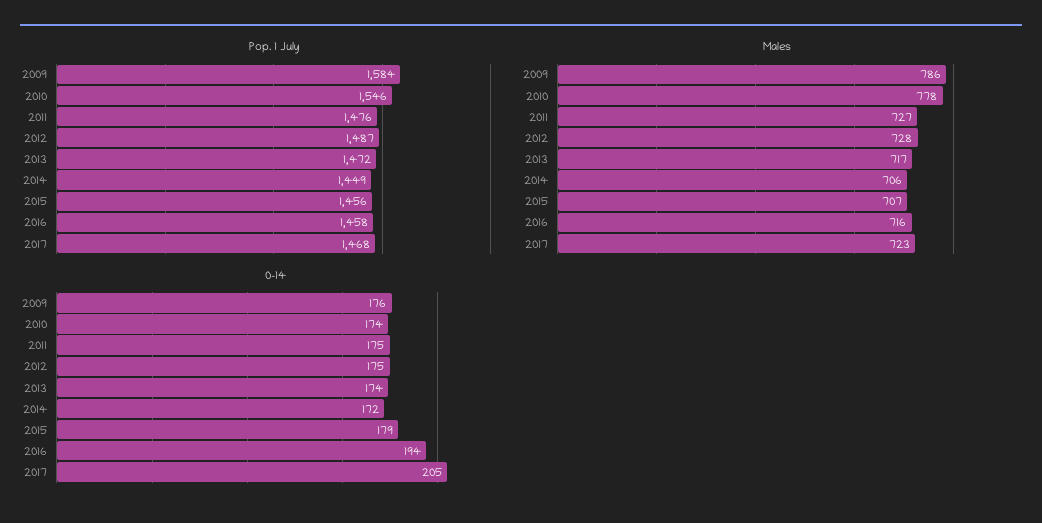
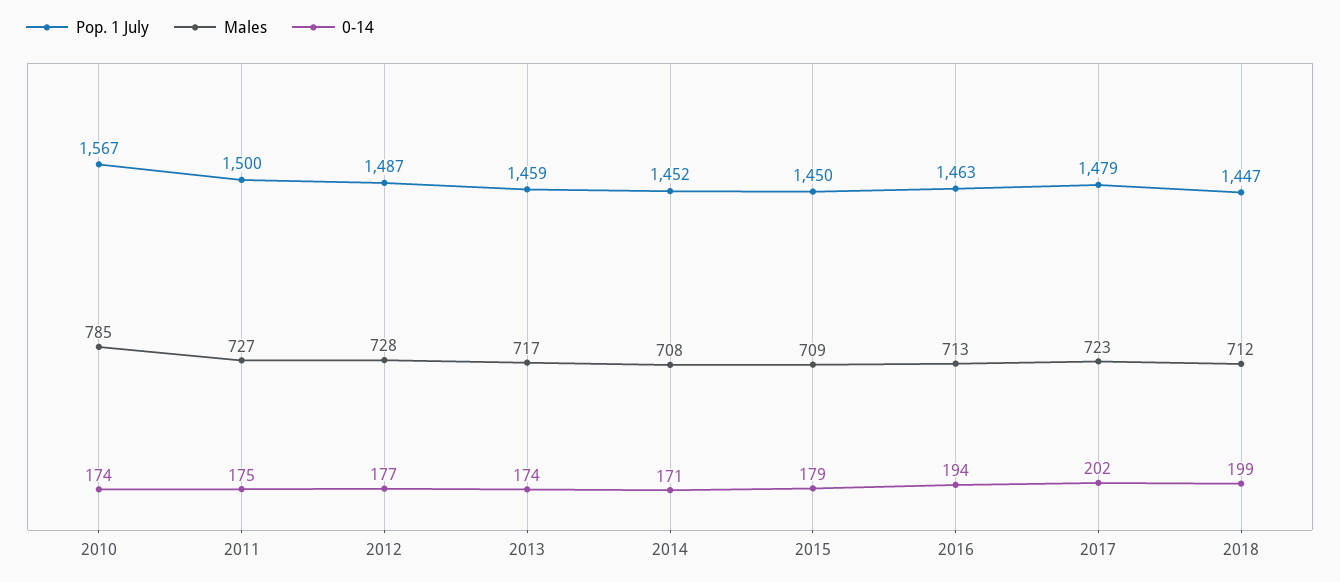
Pop. 1 July, 2009: 1584 -> none
Pop. 1 July, 2010: 1546 -> 1567
Pop. 1 July, 2011: 1476 -> 1500
Pop. 1 July, 2013: 1472 -> 1459
Pop. 1 July, 2014: 1449 -> 1452
Pop. 1 July, 2015: 1456 -> 1450
Pop. 1 July, 2016: 1458 -> 1463
Pop. 1 July, 2017: 1468 -> 1479
Males, 2009: 786 -> none
Males, 2010: 778 -> 785
Males, 2014: 706 -> 708
Males, 2015: 707 -> 709
Males, 2016: 716 -> 713
0-14, 2009: 176 -> none
0-14, 2012: 175 -> 177
0-14, 2014: 172 -> 171
0-14, 2017: 205 -> 202
Pop. 1 July, 2018: none -> 1447
Males, 2018: none -> 712
0-14, 2018: none -> 199

